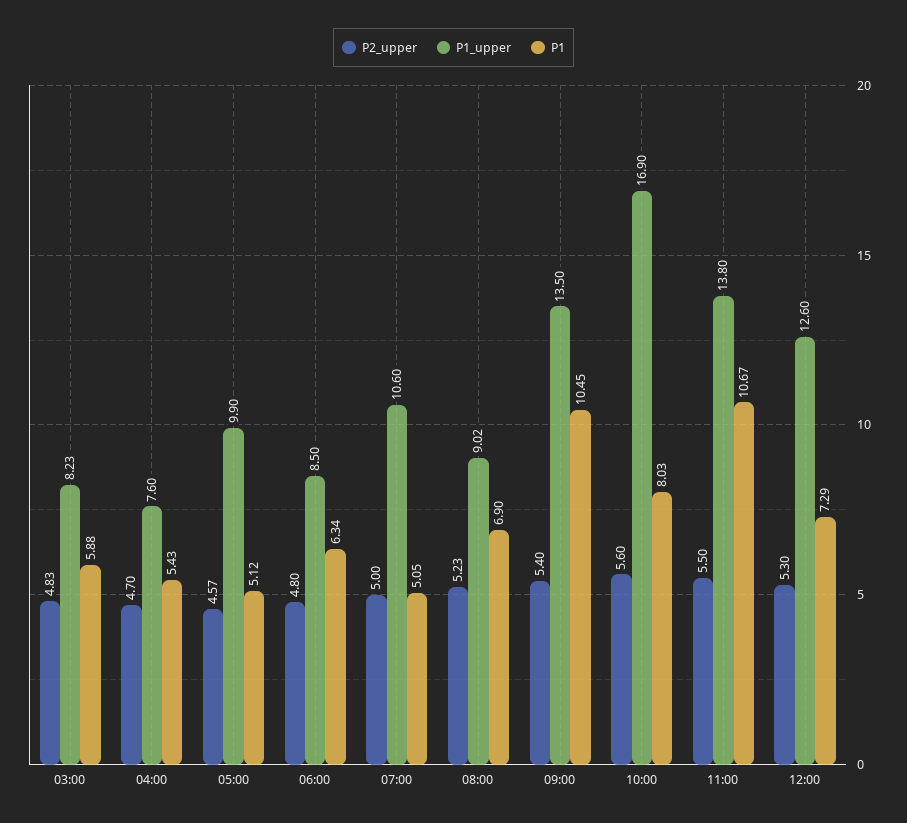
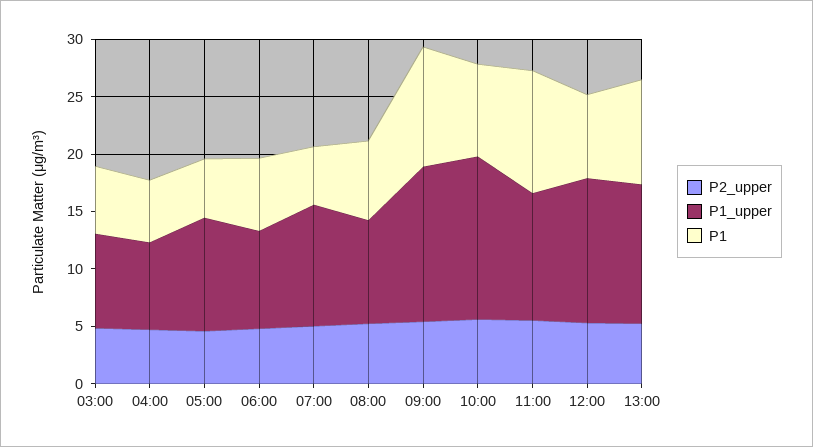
P1_upper, 10:00: 16.9 -> 14
P1_upper, 11:00: 13.8 -> 11
P2_upper, 13:00: none -> 5
P1_upper, 13:00: none -> 12
P1, 13:00: none -> 9

